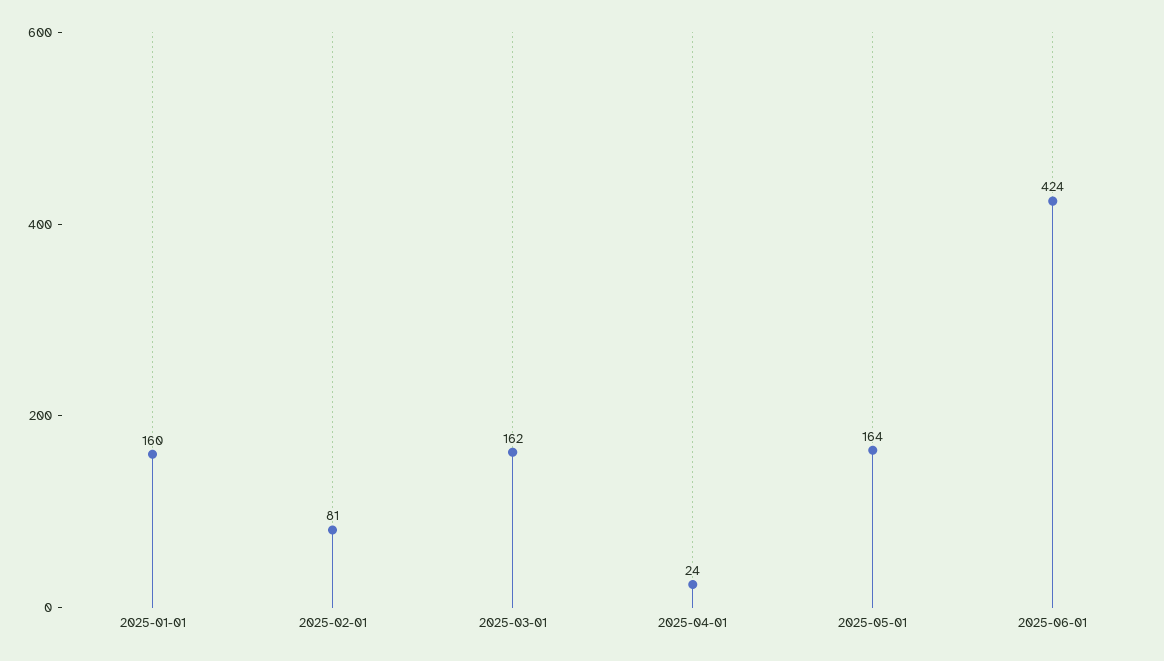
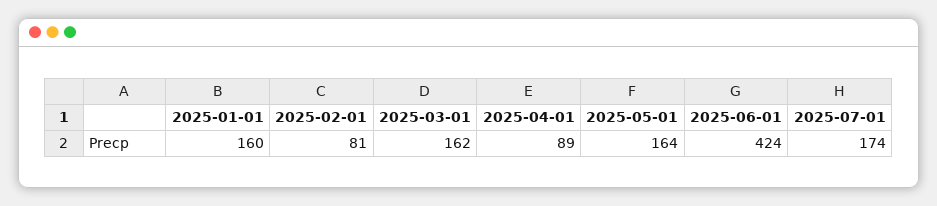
2025-04-01: 24 -> 89
2025-07-01: none -> 174

